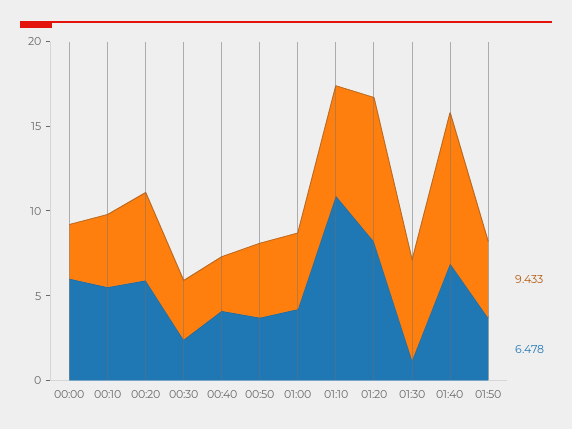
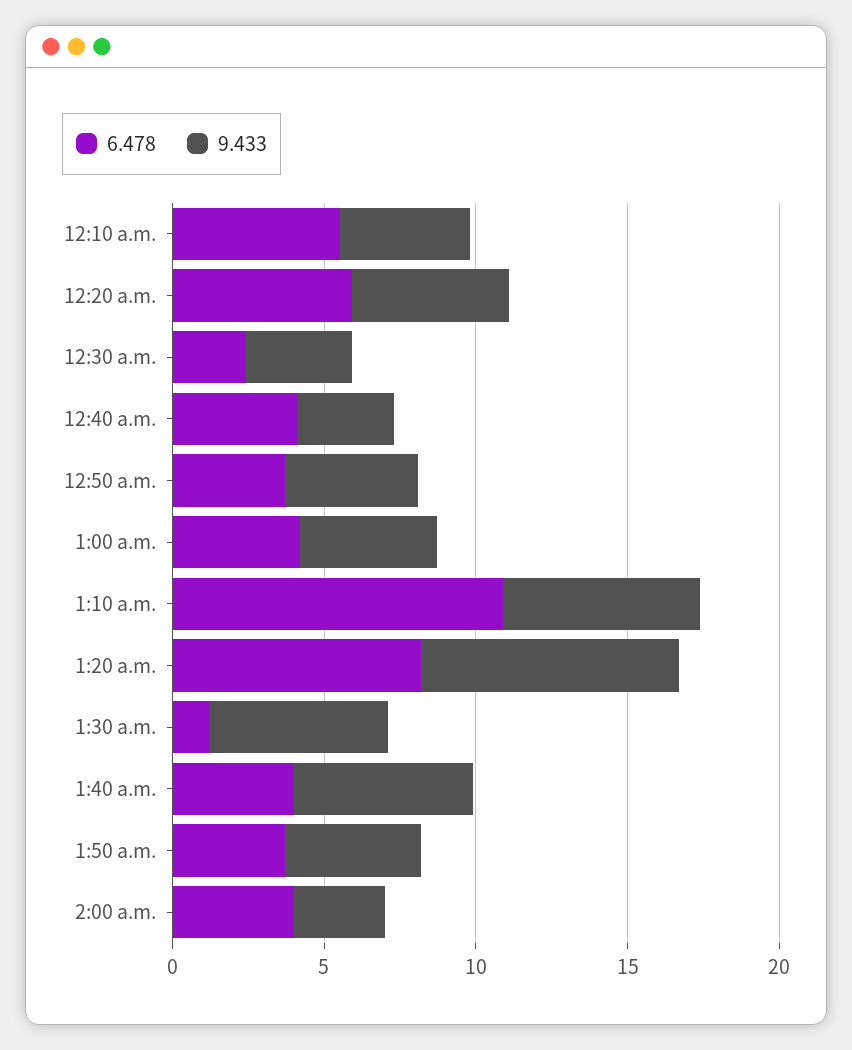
9.433, 00:00: 3 -> none
6.478, 00:00: 6 -> none
9.433, 01:40: 9 -> 6
6.478, 01:40: 7 -> 4
6.478, 2:00 a.m.: none -> 4
9.433, 2:00 a.m.: none -> 3

